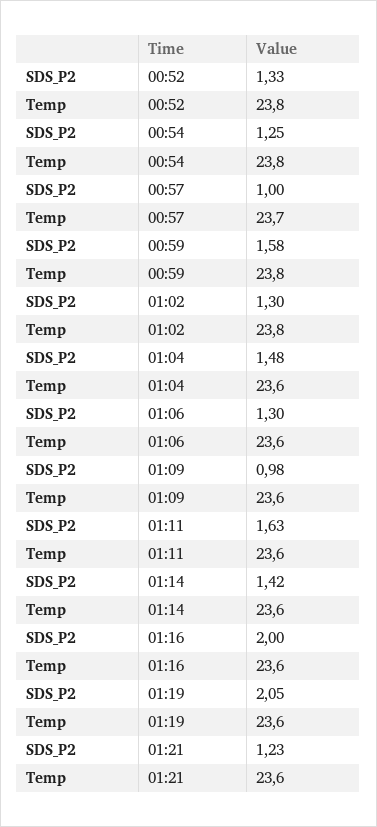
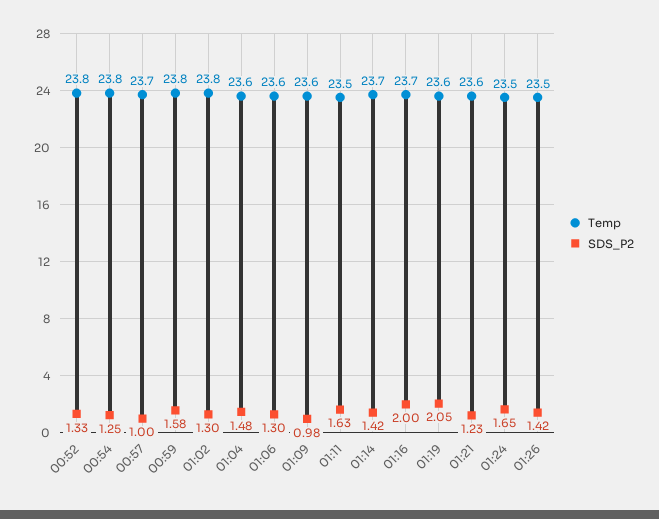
Temp, 01:11: 23.6 -> 23.5
Temp, 01:14: 23.6 -> 23.7
Temp, 01:16: 23.6 -> 23.7
Temp, 01:24: none -> 23.5
SDS_P2, 01:24: none -> 1.65
Temp, 01:26: none -> 23.5
SDS_P2, 01:26: none -> 1.42

